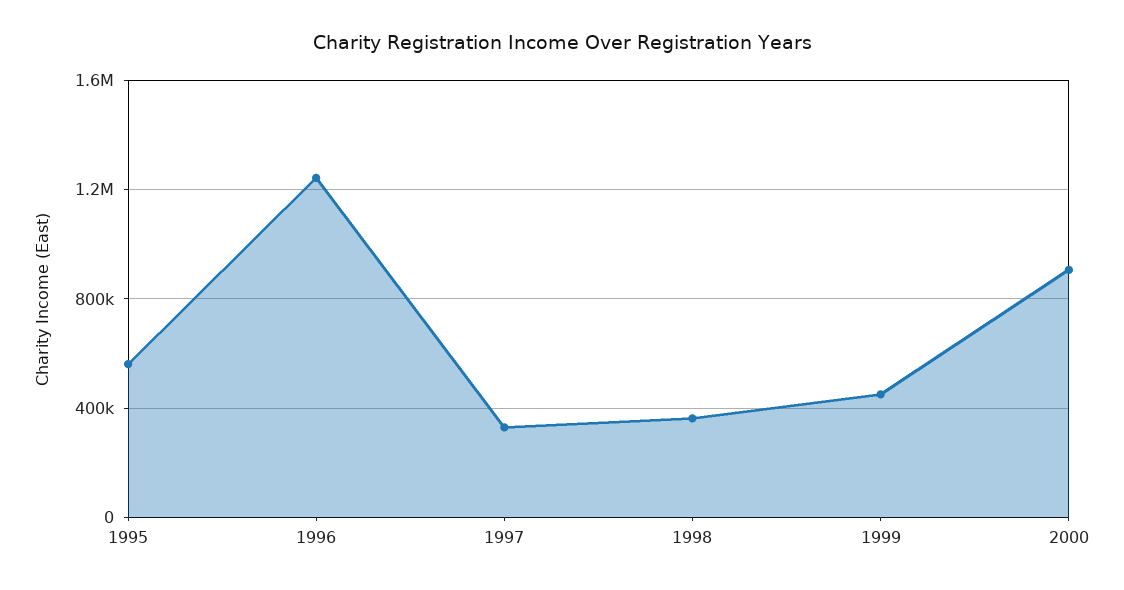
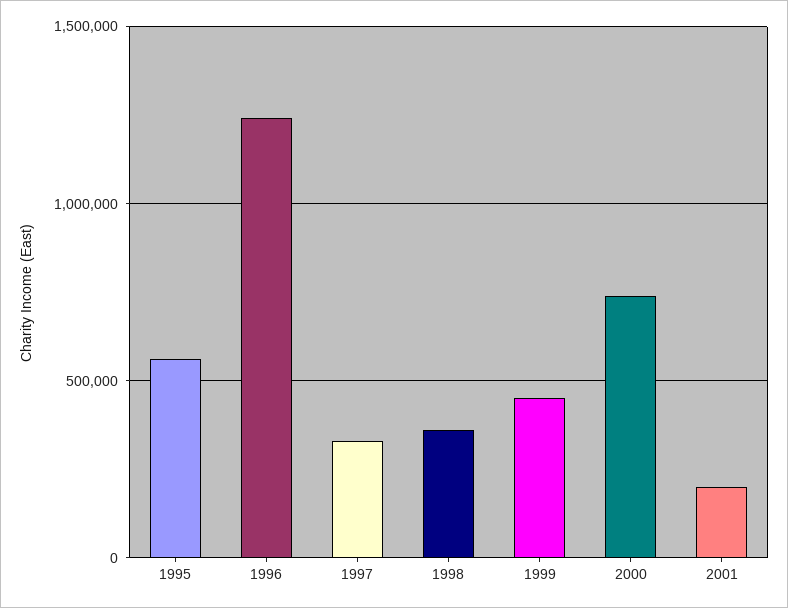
2000: 900000 -> 750000
2001: none -> 200000

